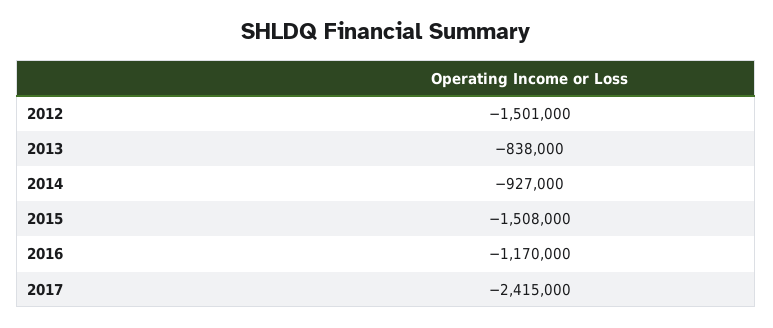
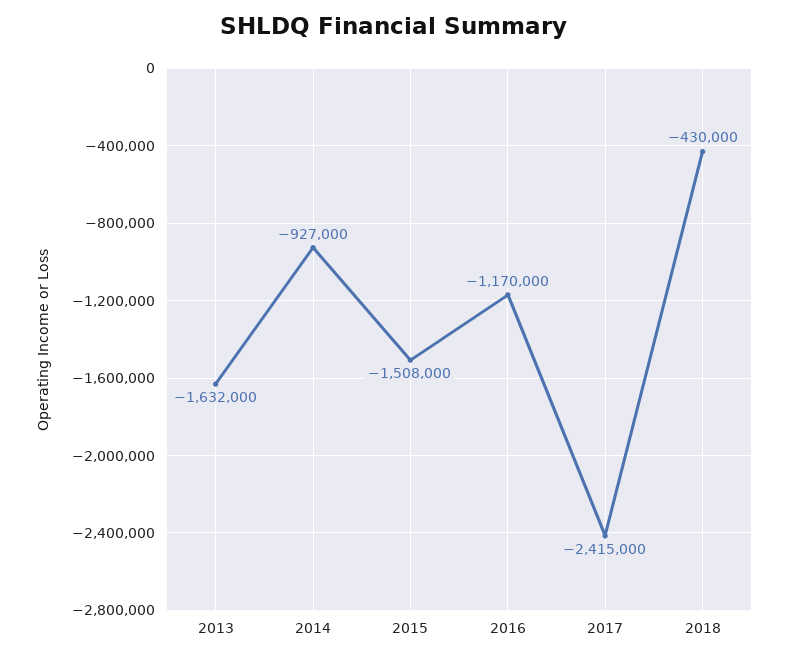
2012: -1501000 -> none
2013: -838000 -> -1632000
2018: none -> -430000

